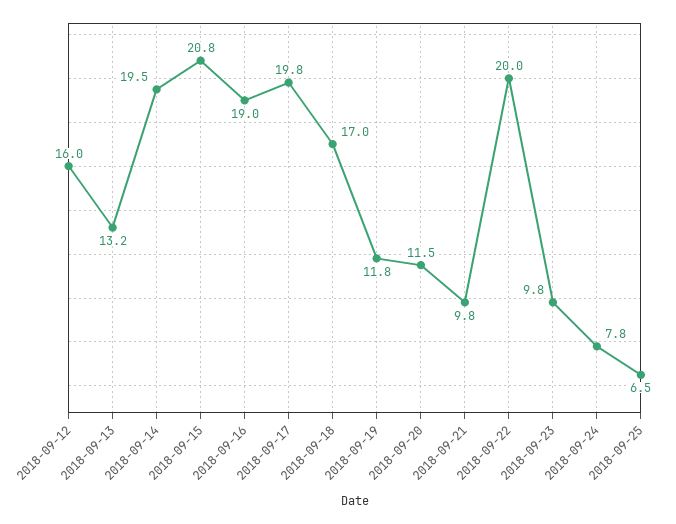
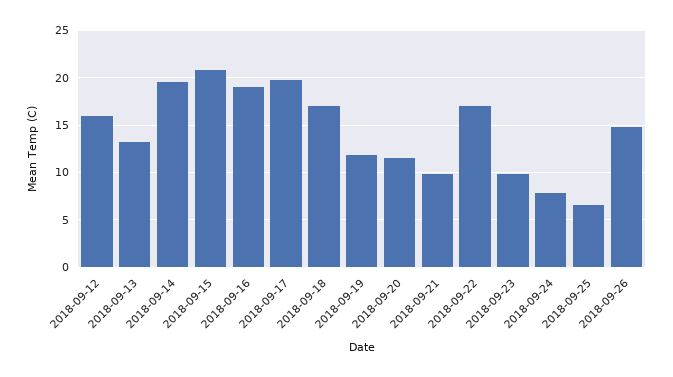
2018-09-22: 20 -> 17
2018-09-26: none -> 15

